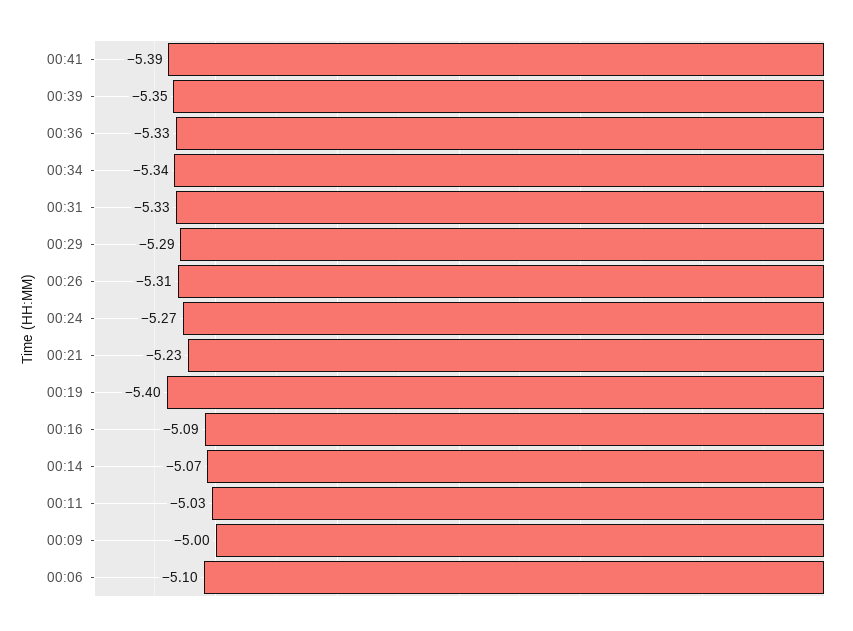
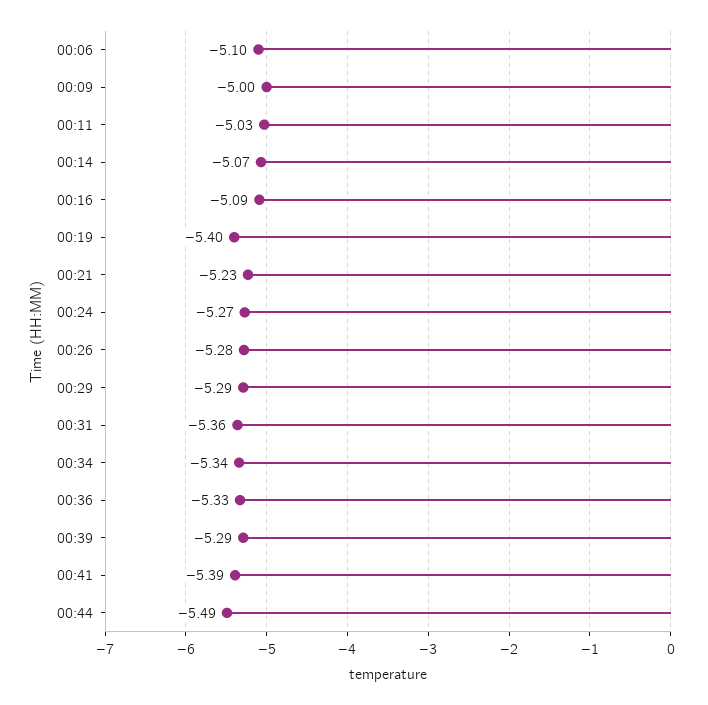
00:39: -5.35 -> -5.29
00:31: -5.33 -> -5.36
00:26: -5.31 -> -5.28
00:44: none -> -5.49

